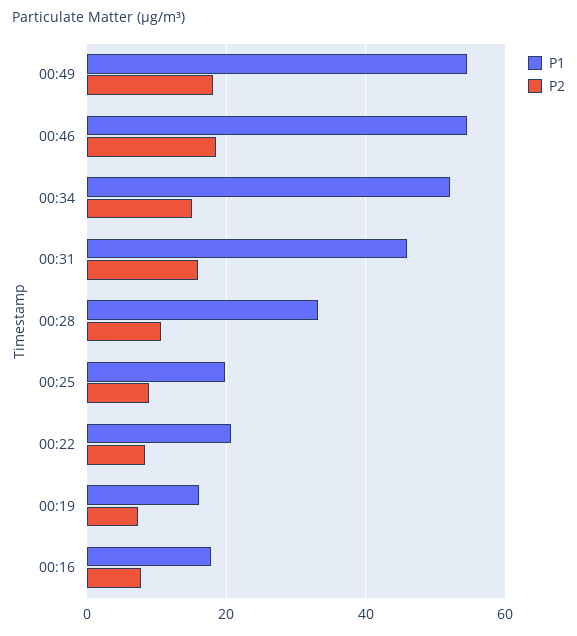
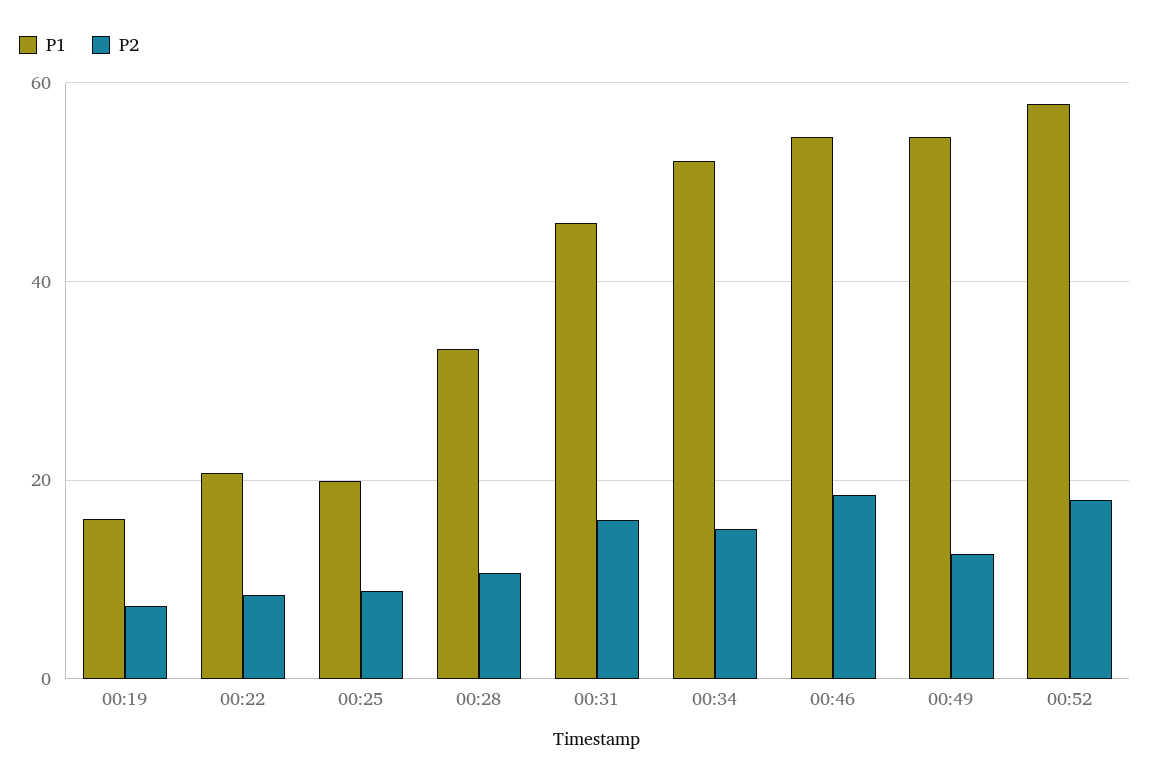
P2, 00:49: 18 -> 12
P1, 00:16: 18 -> none
P2, 00:16: 8 -> none
P1, 00:52: none -> 58
P2, 00:52: none -> 18

